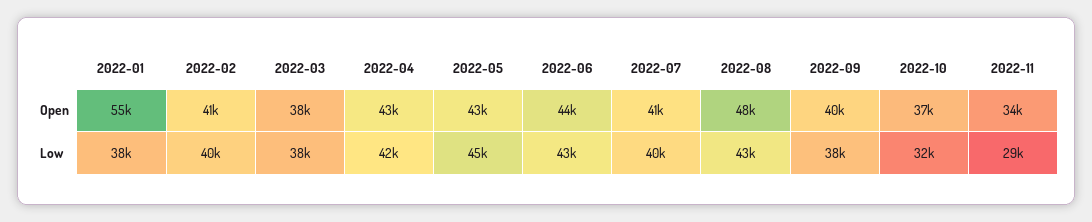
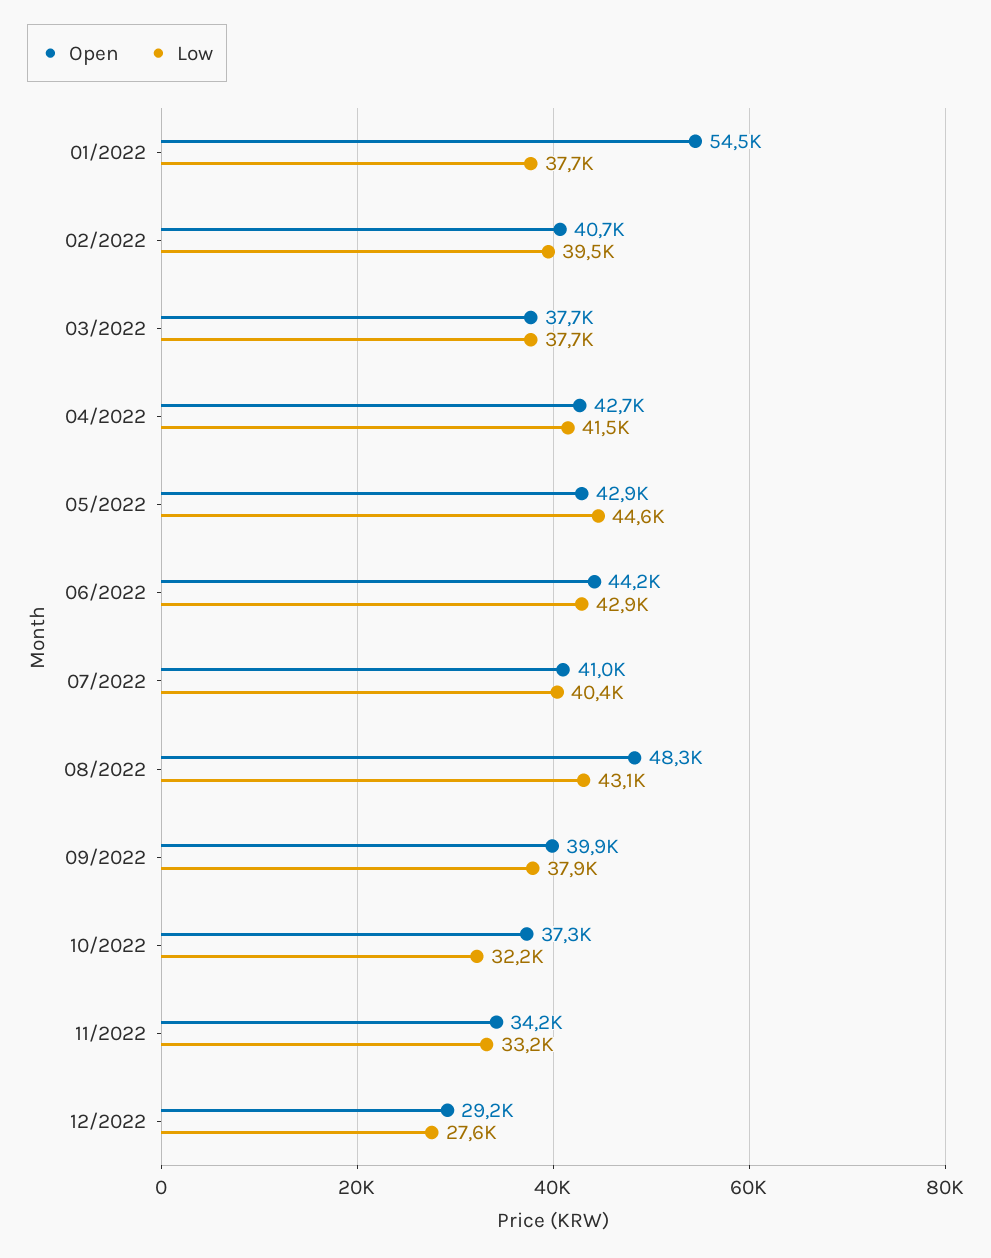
Low, 2022-11: 29000 -> 33200
Open, 12/2022: none -> 29200
Low, 12/2022: none -> 27600

